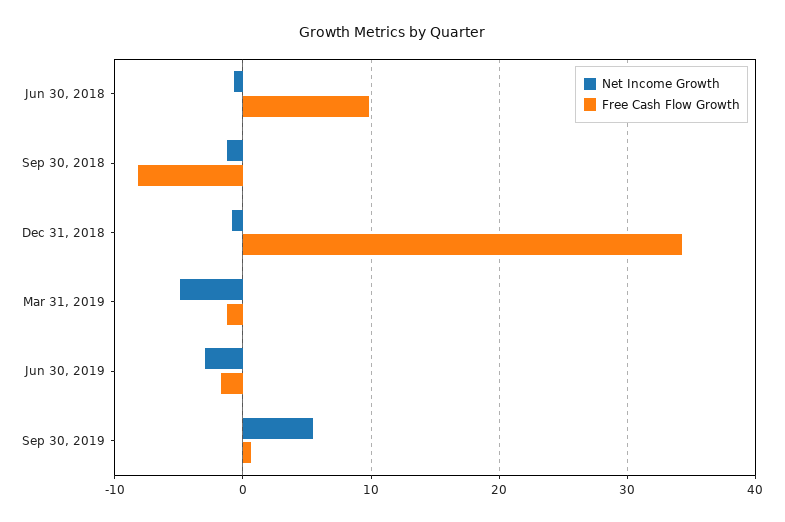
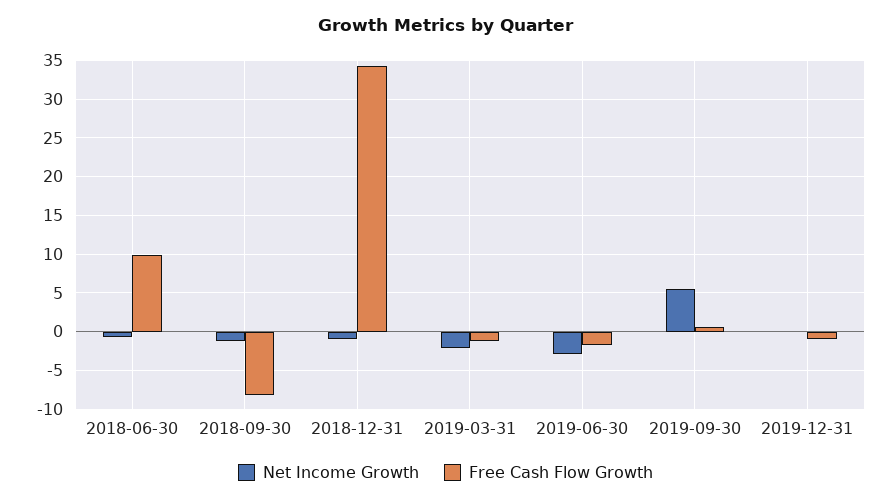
Net Income Growth, Mar 31, 2019: -5 -> -2
Net Income Growth, 2019-12-31: none -> 0
Free Cash Flow Growth, 2019-12-31: none -> -1

